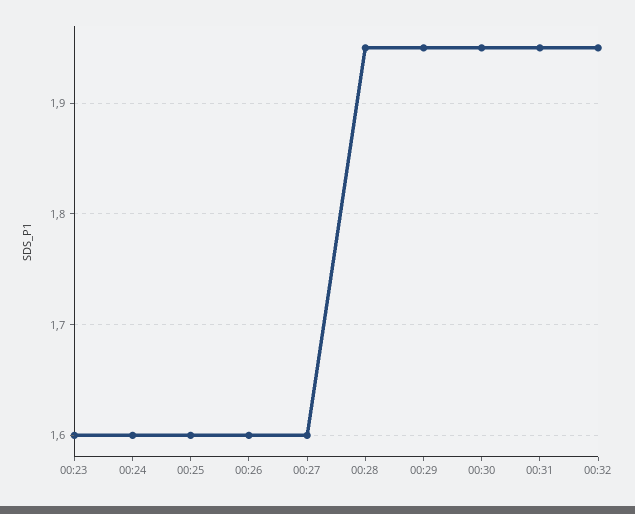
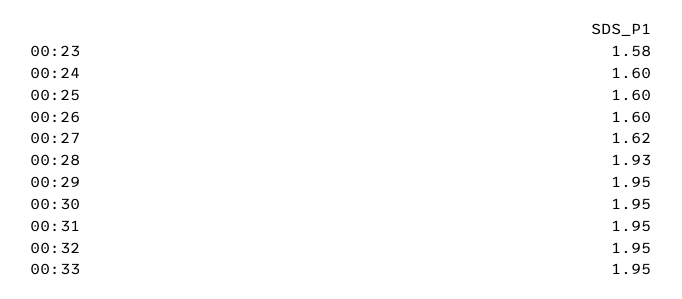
00:23: 1.6 -> 1.58
00:27: 1.6 -> 1.62
00:28: 1.95 -> 1.93
00:33: none -> 1.95

